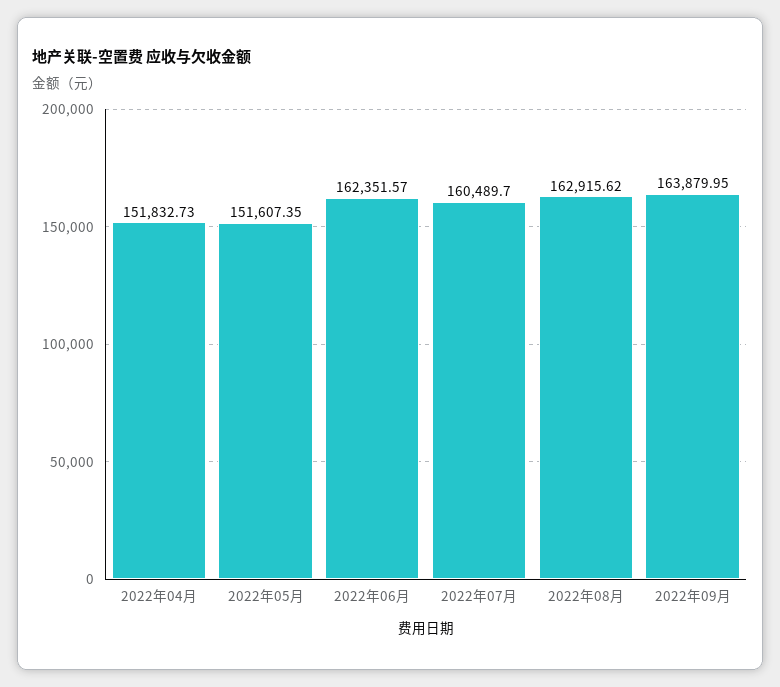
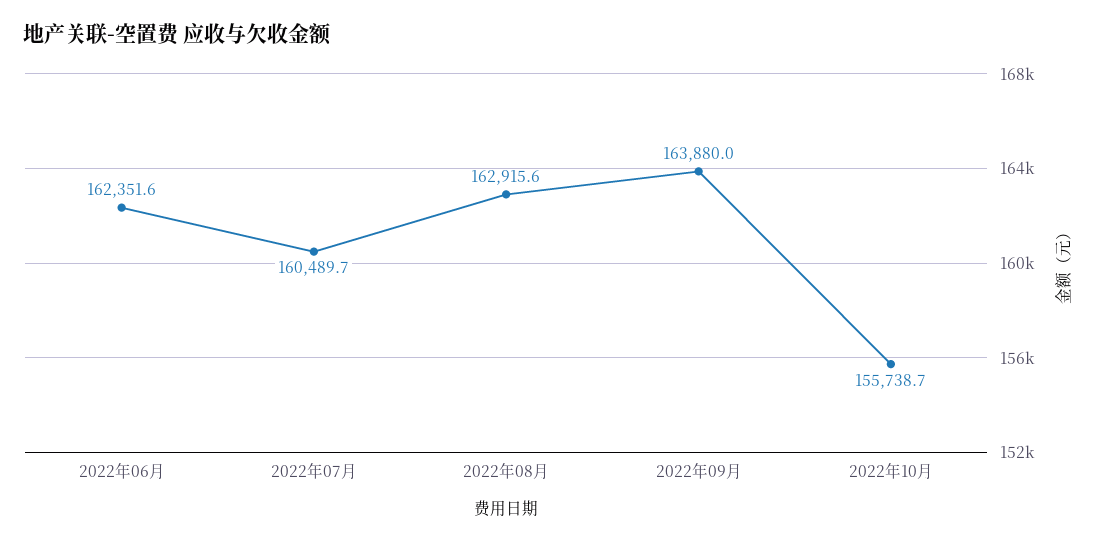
2022年04月: 151832.73 -> none
2022年05月: 151607.35 -> none
2022年10月: none -> 155738.7

